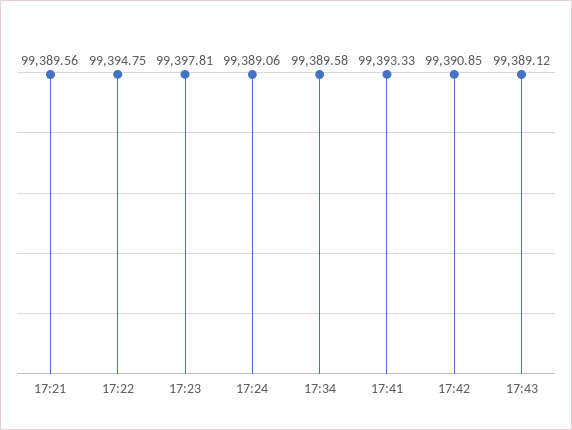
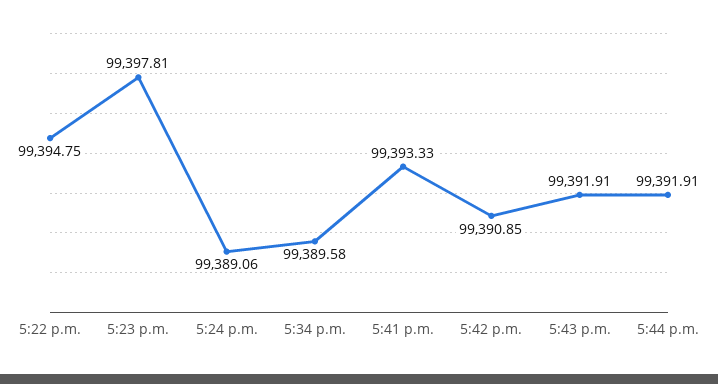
17:21: 99389.56 -> none
17:43: 99389.12 -> 99391.91
5:44 p.m.: none -> 99391.91

